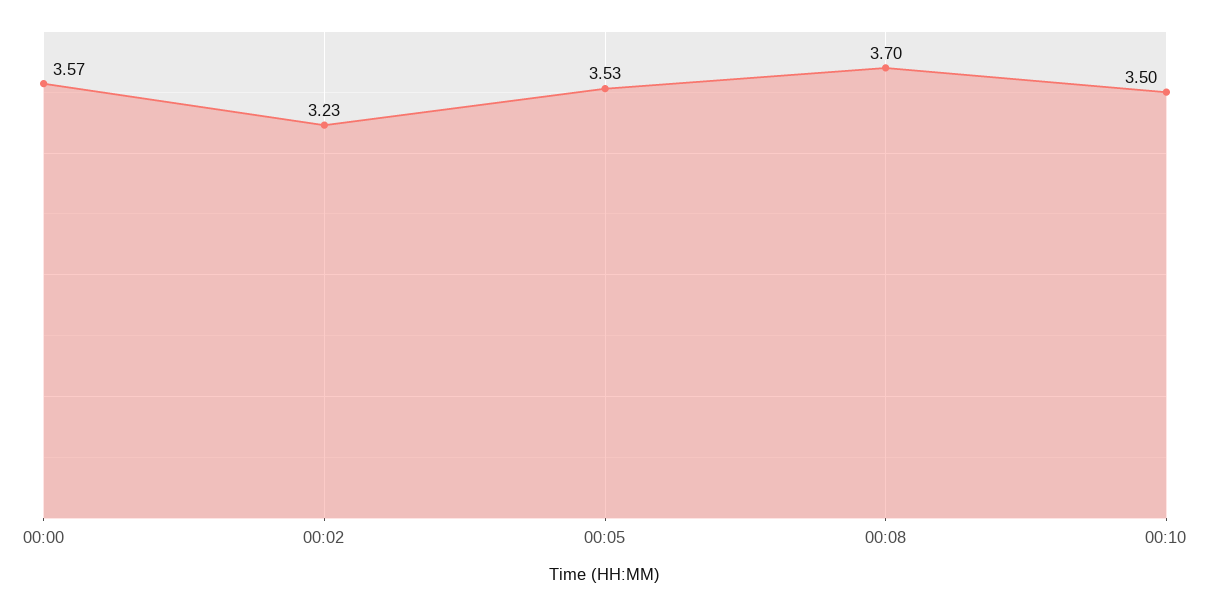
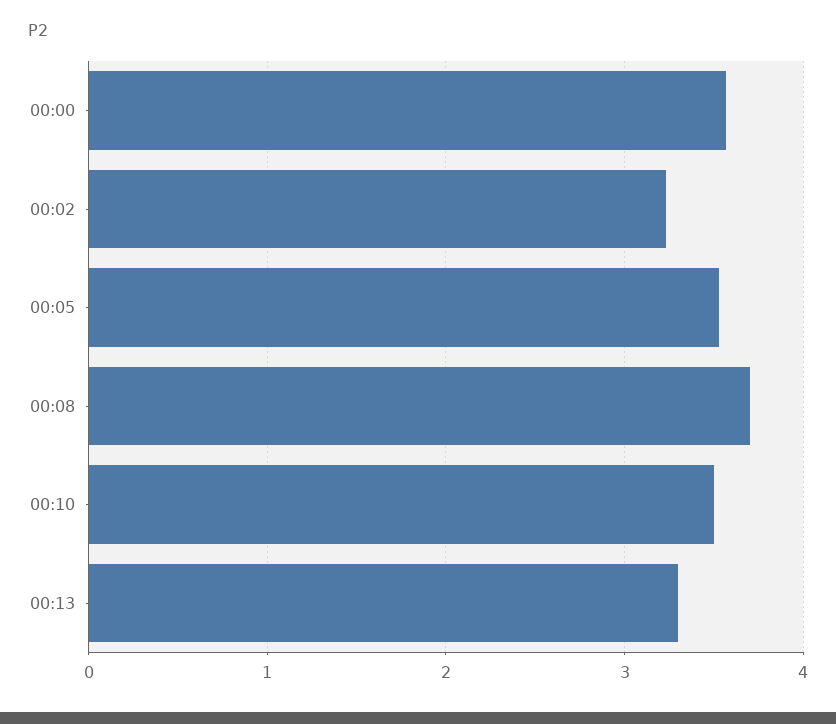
00:13: none -> 3.3

